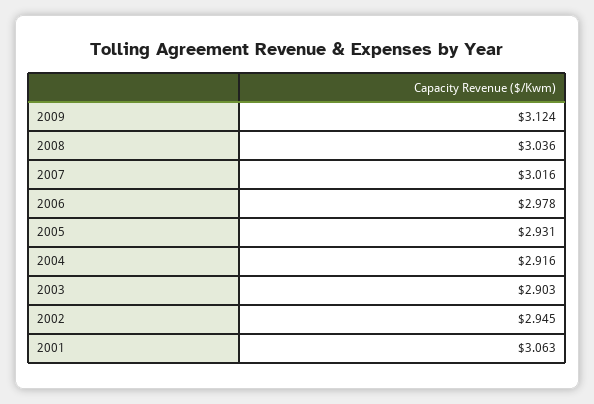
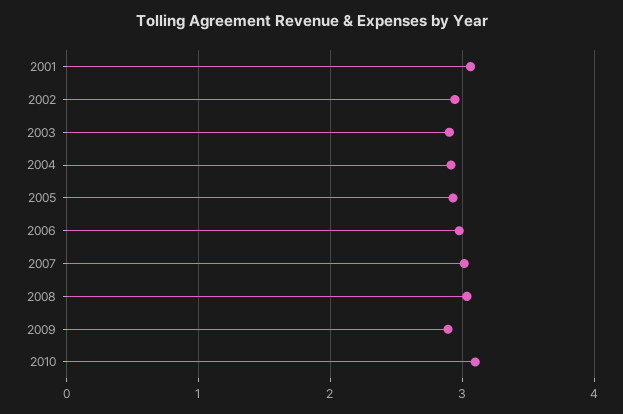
2009: 3.124 -> 2.9
2010: none -> 3.1

